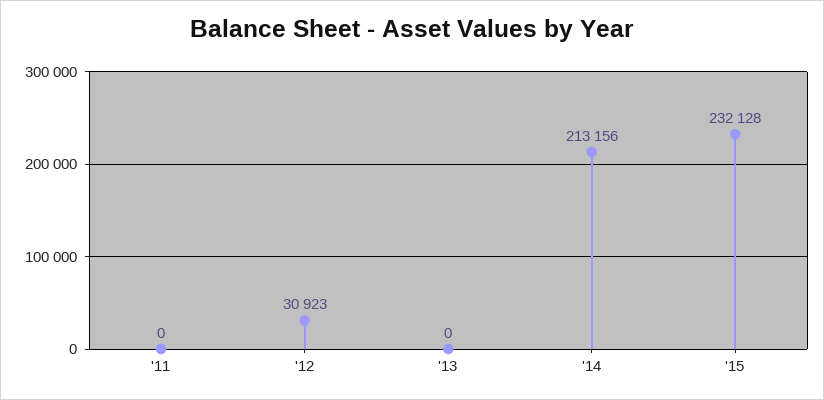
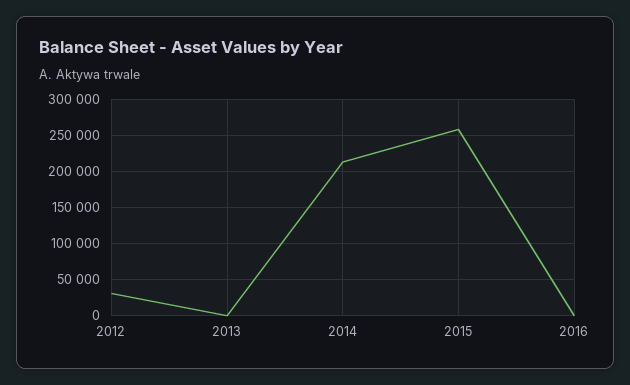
'11: 0 -> none
'15: 232128 -> 260000
2016: none -> 0

